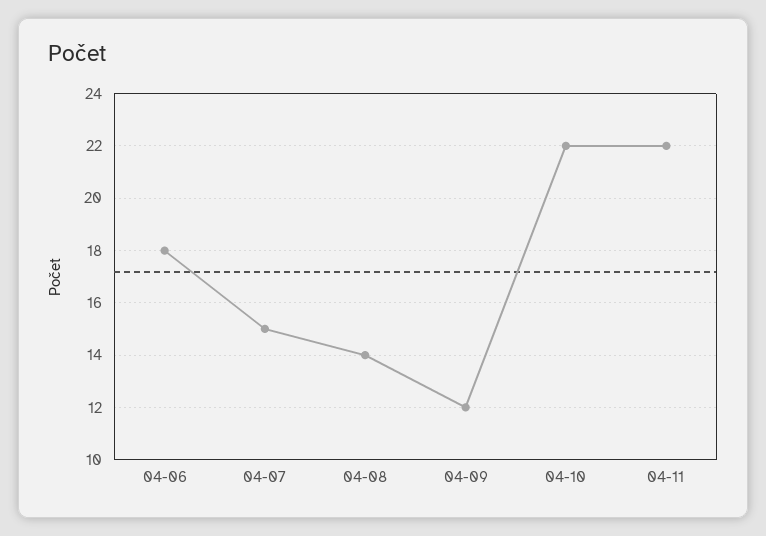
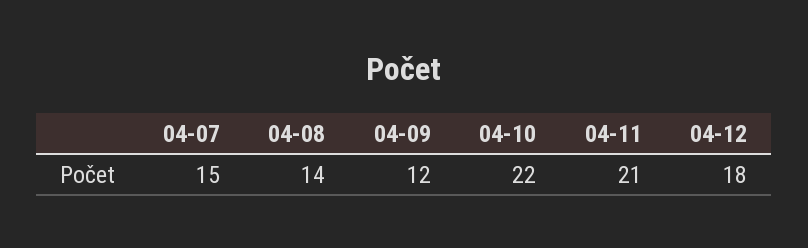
04-06: 18 -> none
04-11: 22 -> 21
04-12: none -> 18

